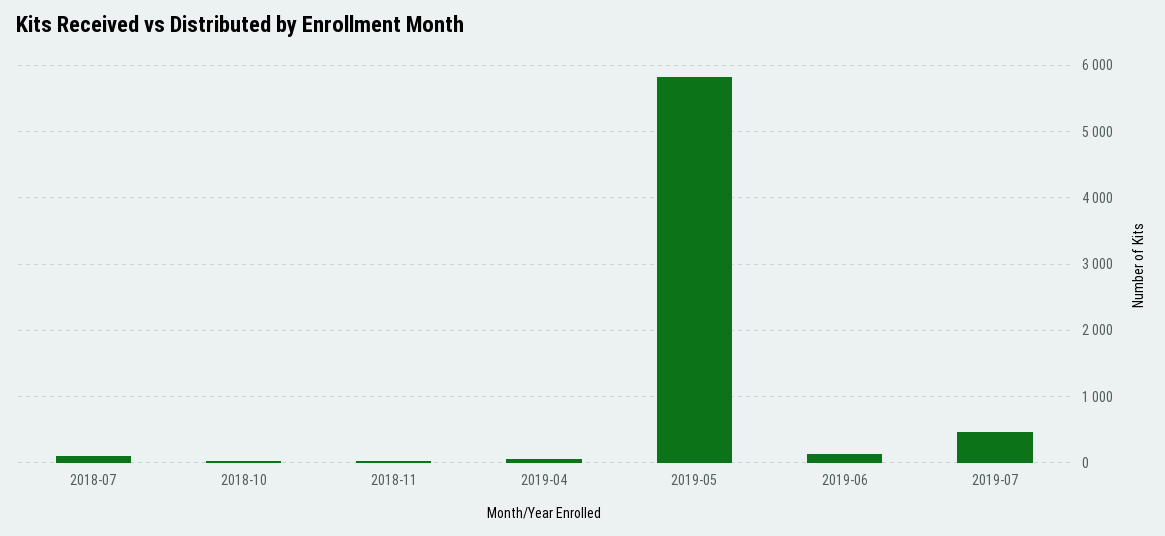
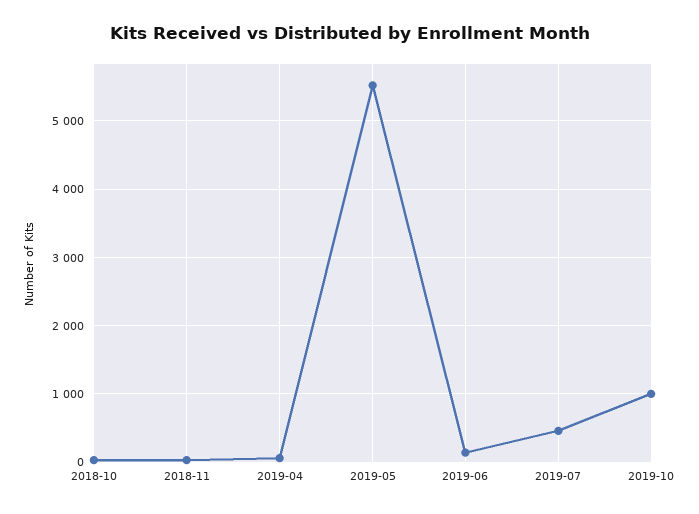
2018-07: 100 -> none
2019-05: 5800 -> 5500
2019-10: none -> 1000

